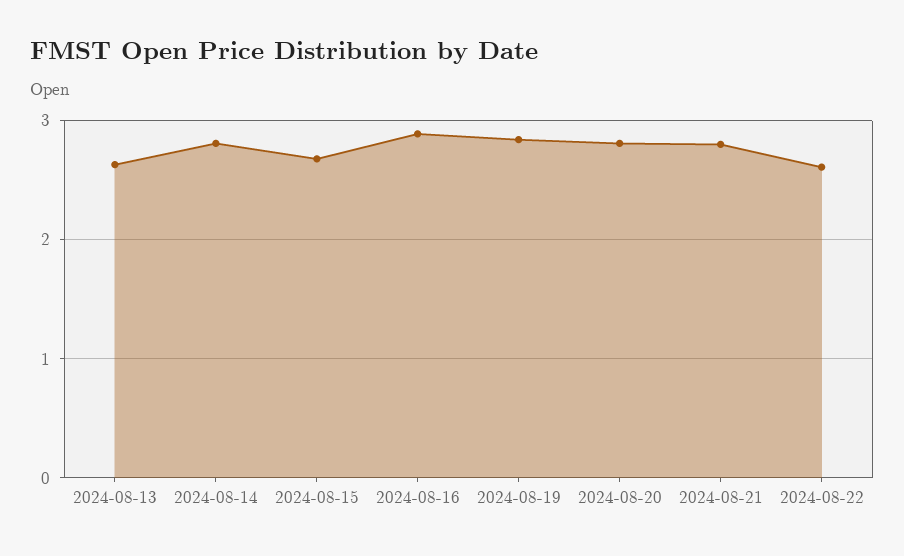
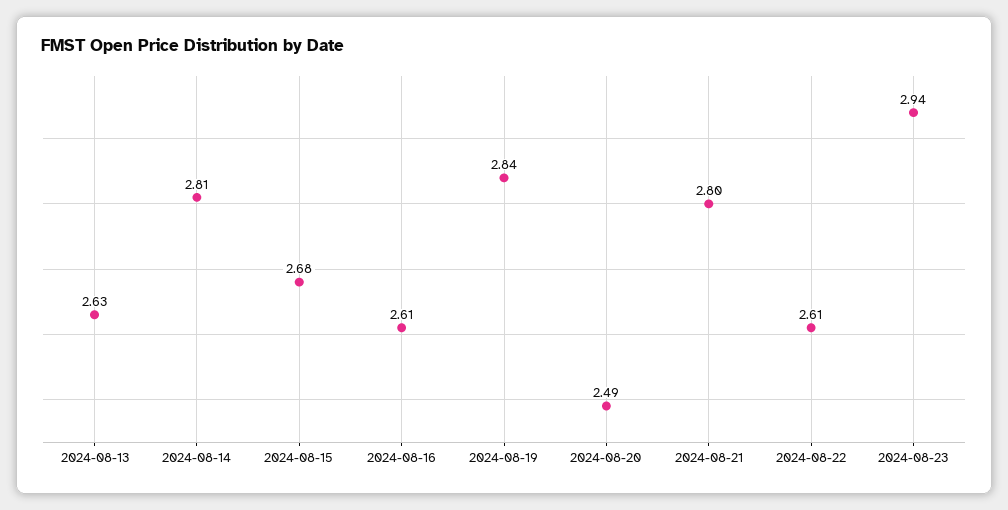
2024-08-16: 2.9 -> 2.61
2024-08-20: 2.8 -> 2.49
2024-08-23: none -> 2.94

